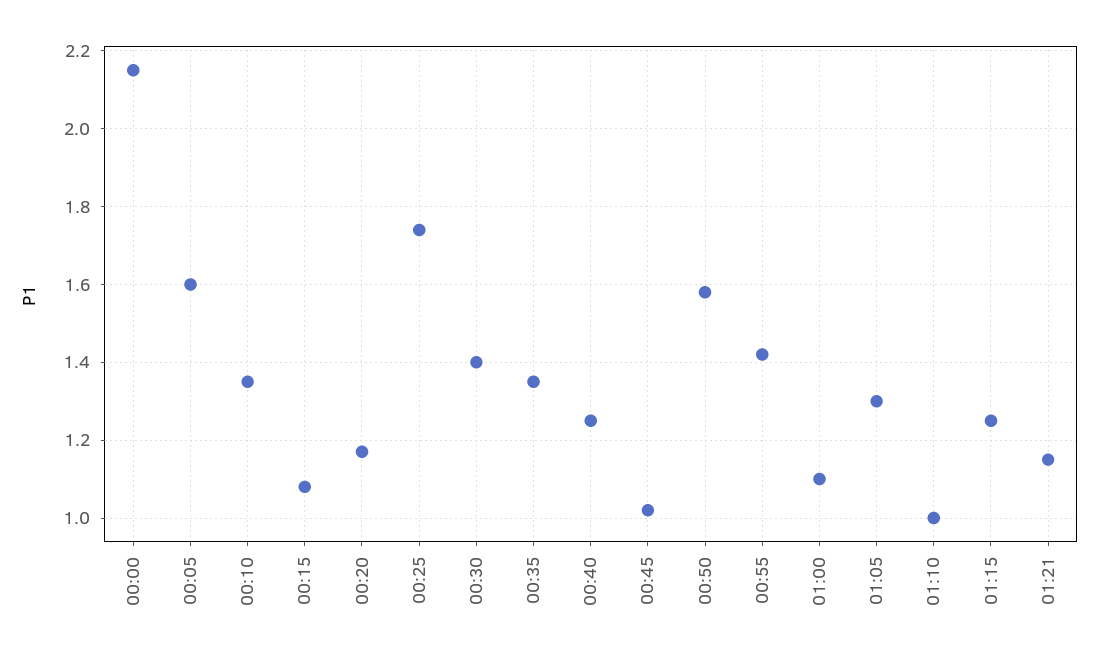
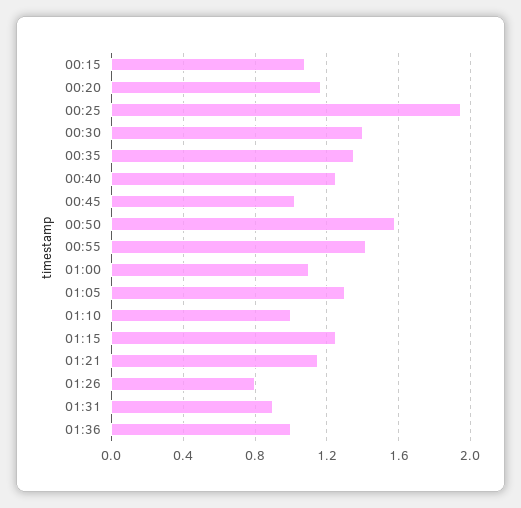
00:00: 2.15 -> none
00:05: 1.6 -> none
00:10: 1.35 -> none
00:25: 1.75 -> 1.95
01:26: none -> 0.8
01:31: none -> 0.9
01:36: none -> 1

